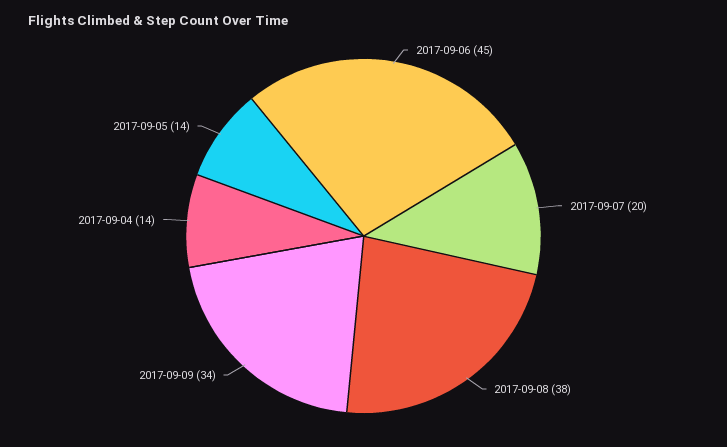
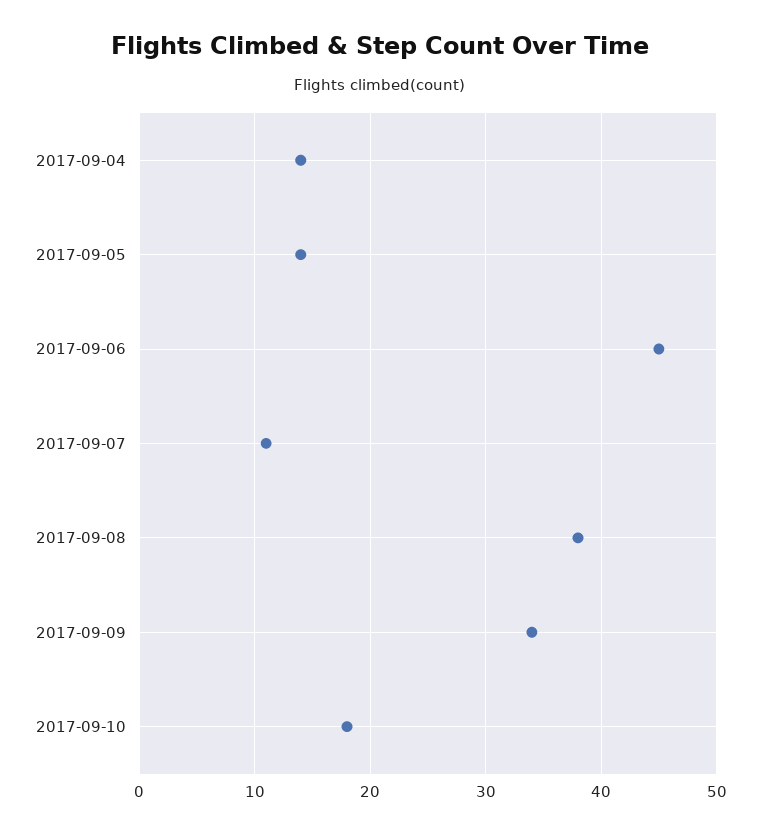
2017-09-07: 20 -> 11
2017-09-10: none -> 18

